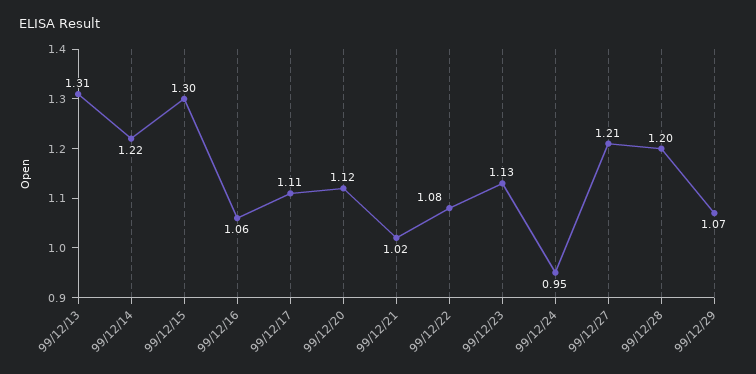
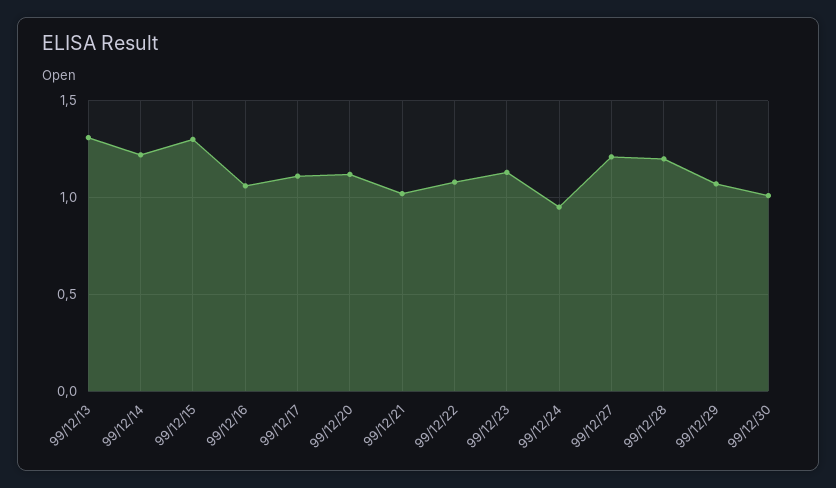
99/12/30: none -> 1

